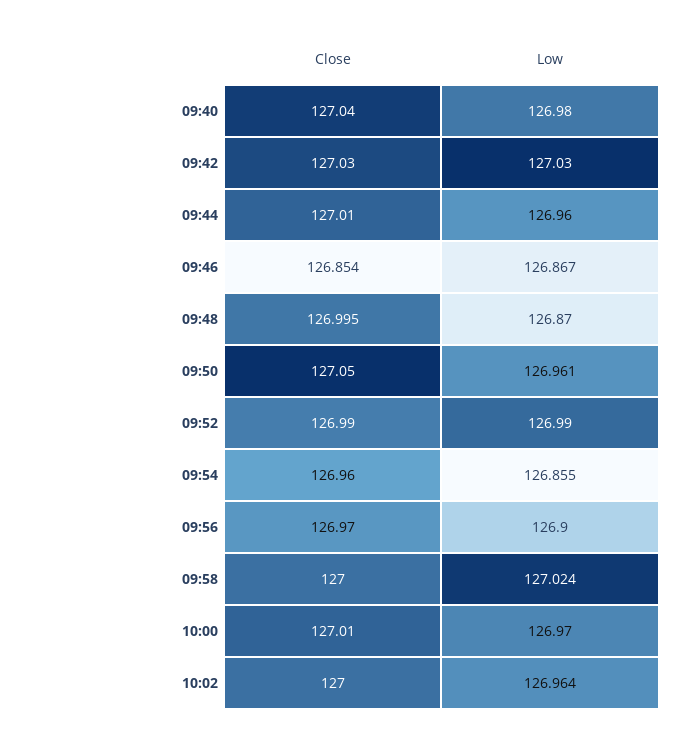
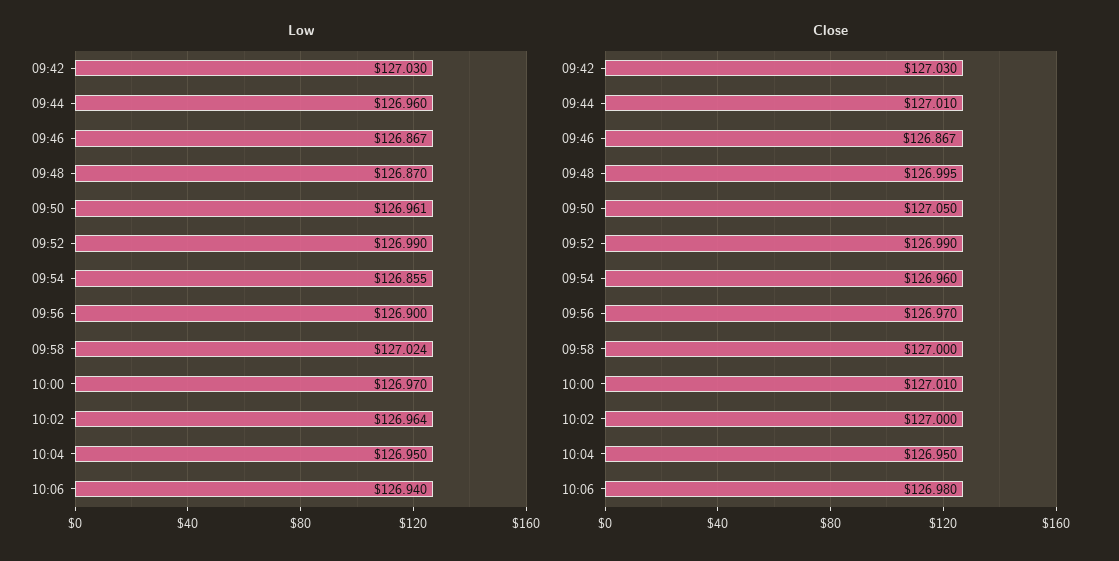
Close, 09:40: 127.04 -> none
Low, 09:40: 126.98 -> none
Close, 09:46: 126.854 -> 126.867
Low, 10:04: none -> 126.95
Low, 10:06: none -> 126.94
Close, 10:04: none -> 126.95
Close, 10:06: none -> 126.98

